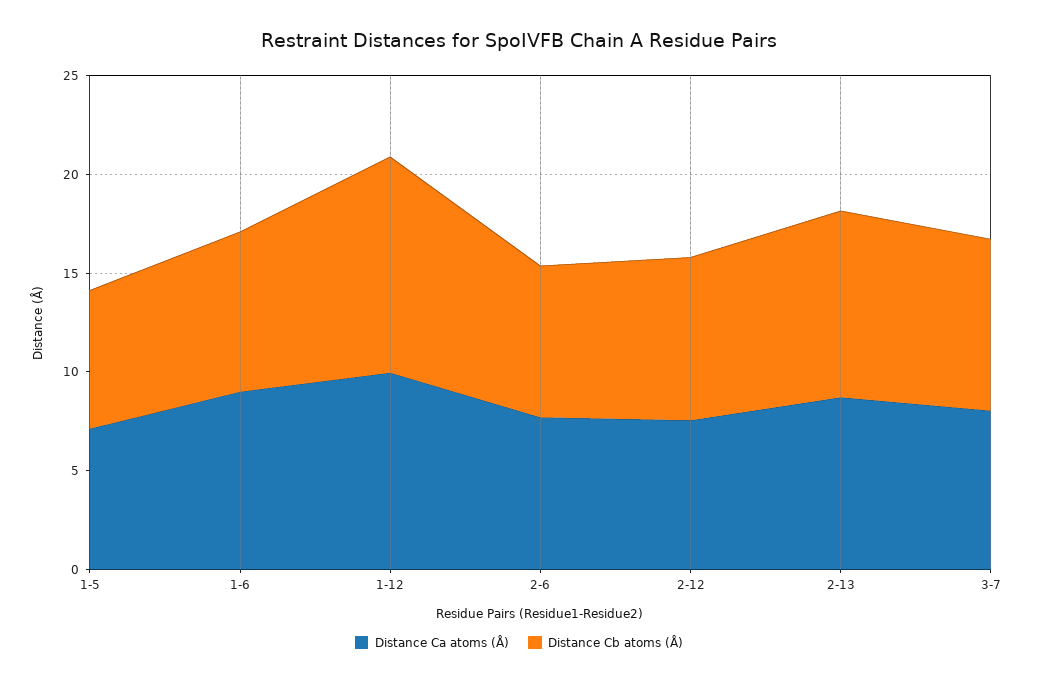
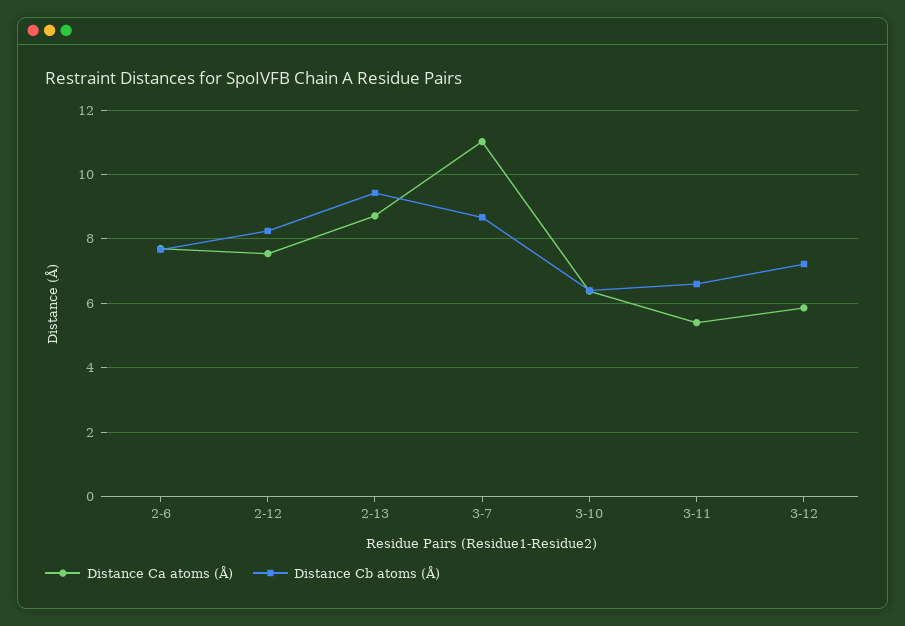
Distance Ca atoms (Å), 1-5: 7 -> none
Distance Cb atoms (Å), 1-5: 7 -> none
Distance Ca atoms (Å), 1-6: 9 -> none
Distance Cb atoms (Å), 1-6: 8 -> none
Distance Ca atoms (Å), 1-12: 10 -> none
Distance Cb atoms (Å), 1-12: 11 -> none
Distance Ca atoms (Å), 3-7: 8 -> 11
Distance Ca atoms (Å), 3-10: none -> 6.4
Distance Cb atoms (Å), 3-10: none -> 6.4
Distance Ca atoms (Å), 3-11: none -> 5.4
Distance Cb atoms (Å), 3-11: none -> 6.6
Distance Ca atoms (Å), 3-12: none -> 5.8
Distance Cb atoms (Å), 3-12: none -> 7.2

